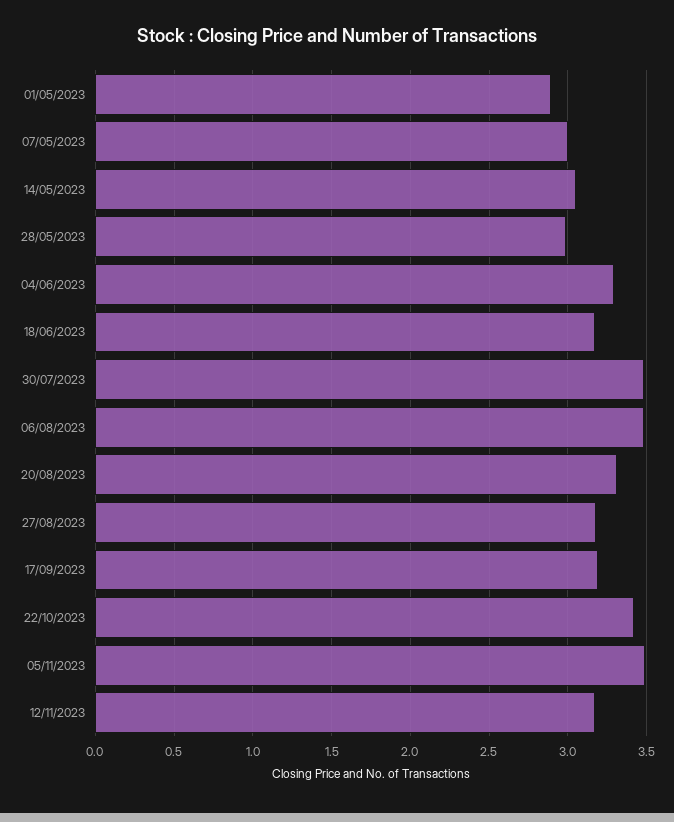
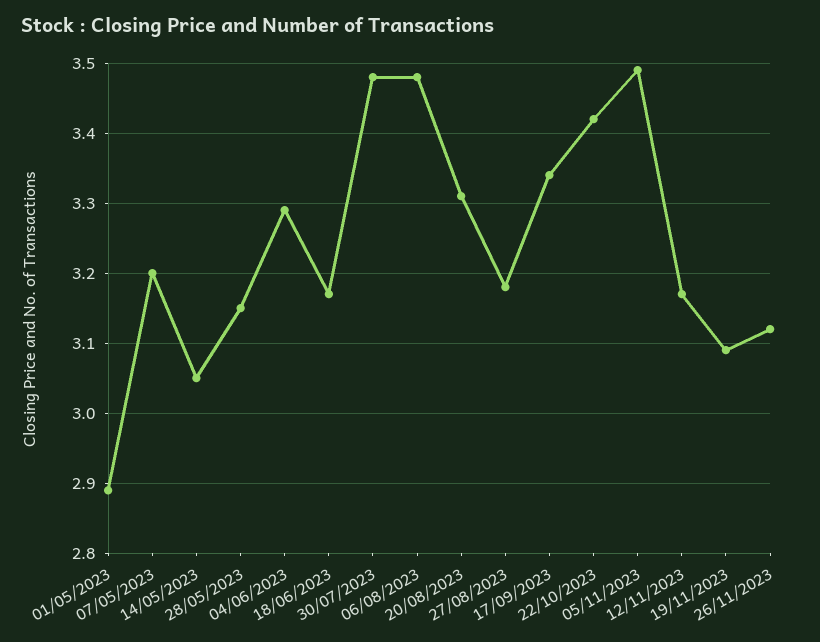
07/05/2023: 3 -> 3.2
28/05/2023: 3 -> 3.15
17/09/2023: 3.2 -> 3.34
19/11/2023: none -> 3.09
26/11/2023: none -> 3.12

